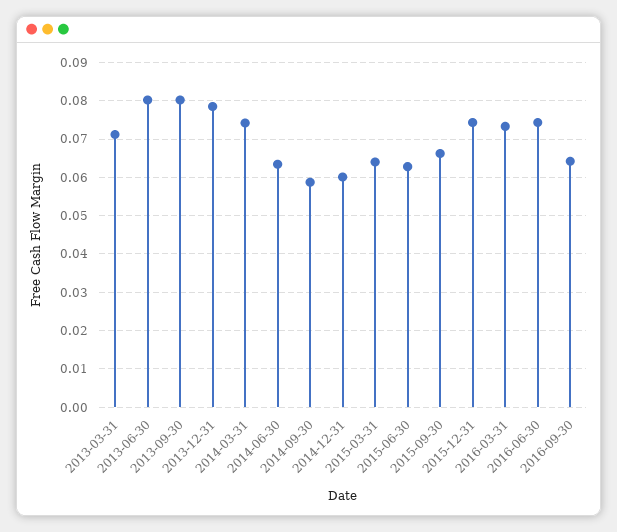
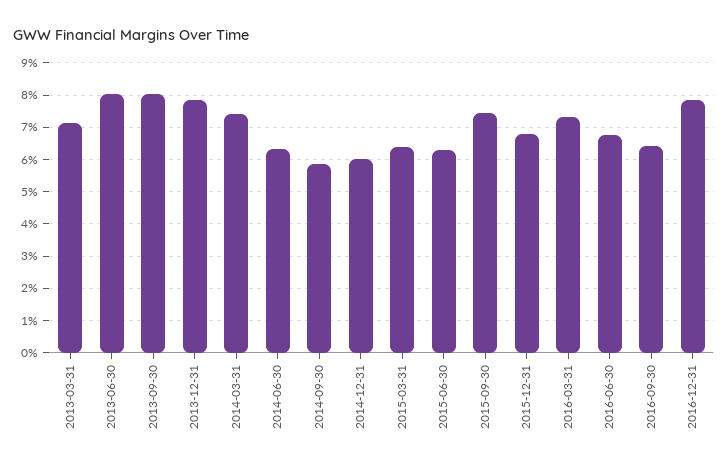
2015-09-30: 0.066 -> 0.074
2015-12-31: 0.074 -> 0.068
2016-06-30: 0.074 -> 0.068
2016-12-31: none -> 0.078

